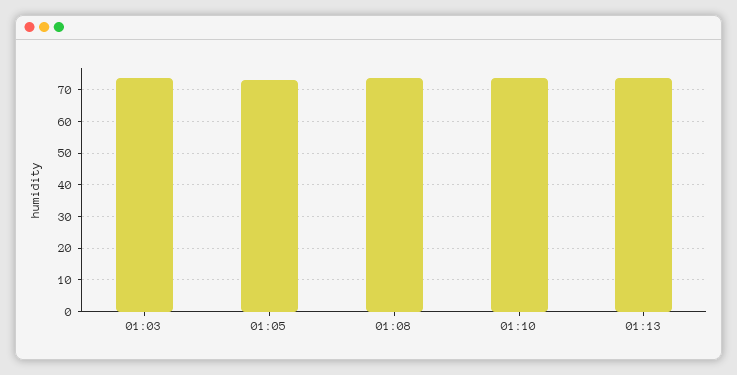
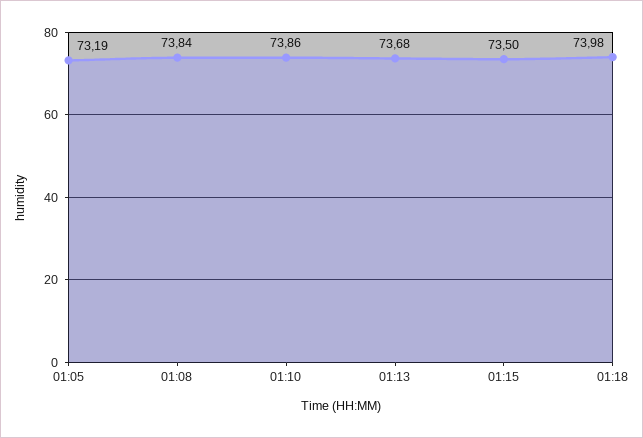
01:03: 74 -> none
01:15: none -> 73.5
01:18: none -> 73.98

